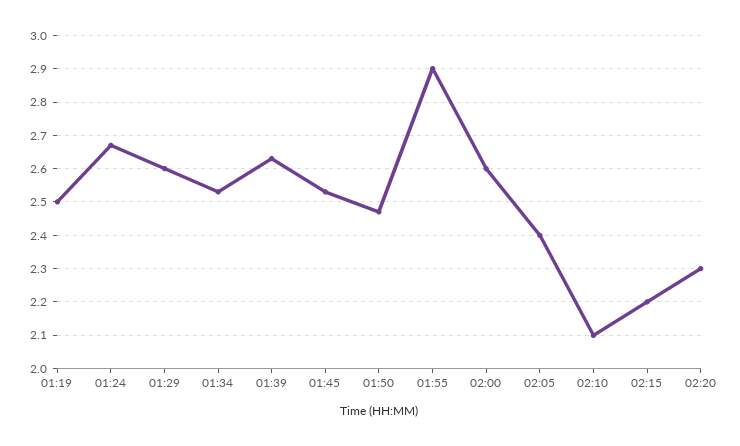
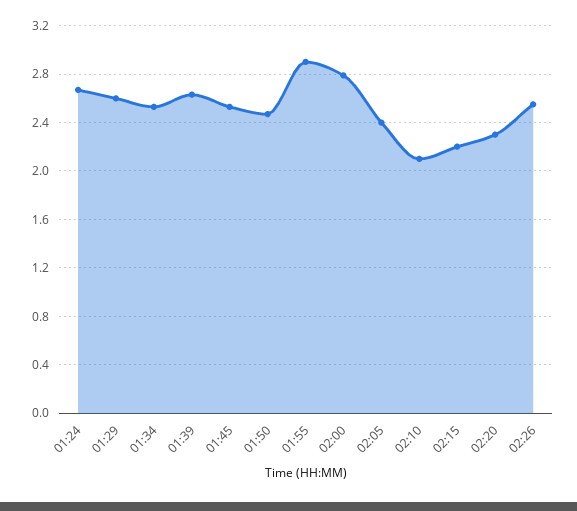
01:19: 2.5 -> none
02:00: 2.6 -> 2.8
02:26: none -> 2.55

